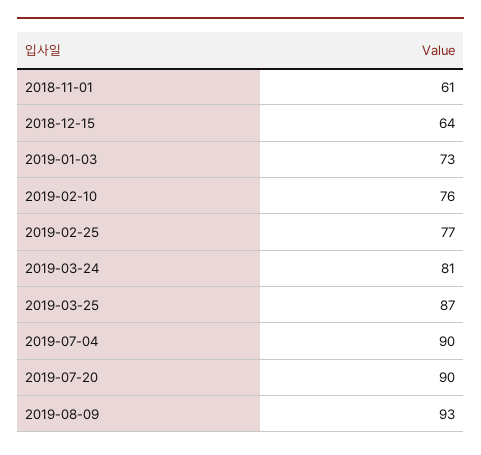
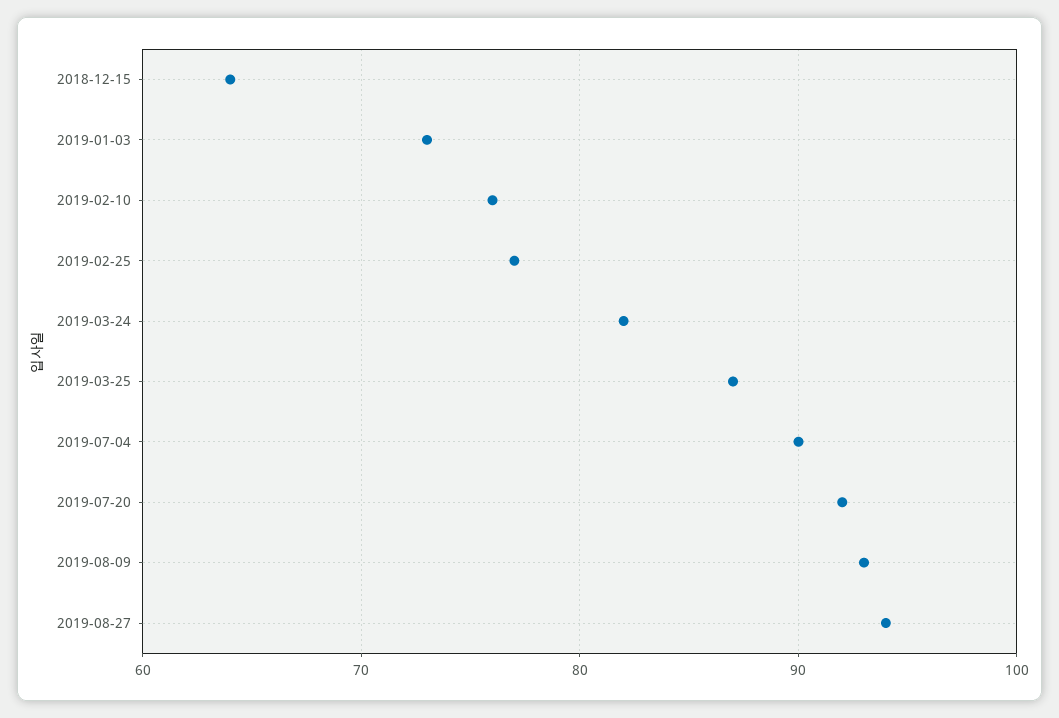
2018-11-01: 61 -> none
2019-03-24: 81 -> 82
2019-07-20: 90 -> 92
2019-08-27: none -> 94

